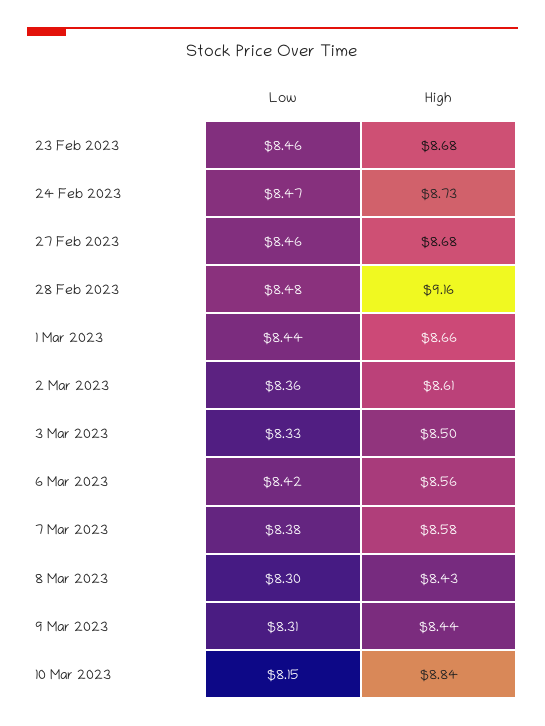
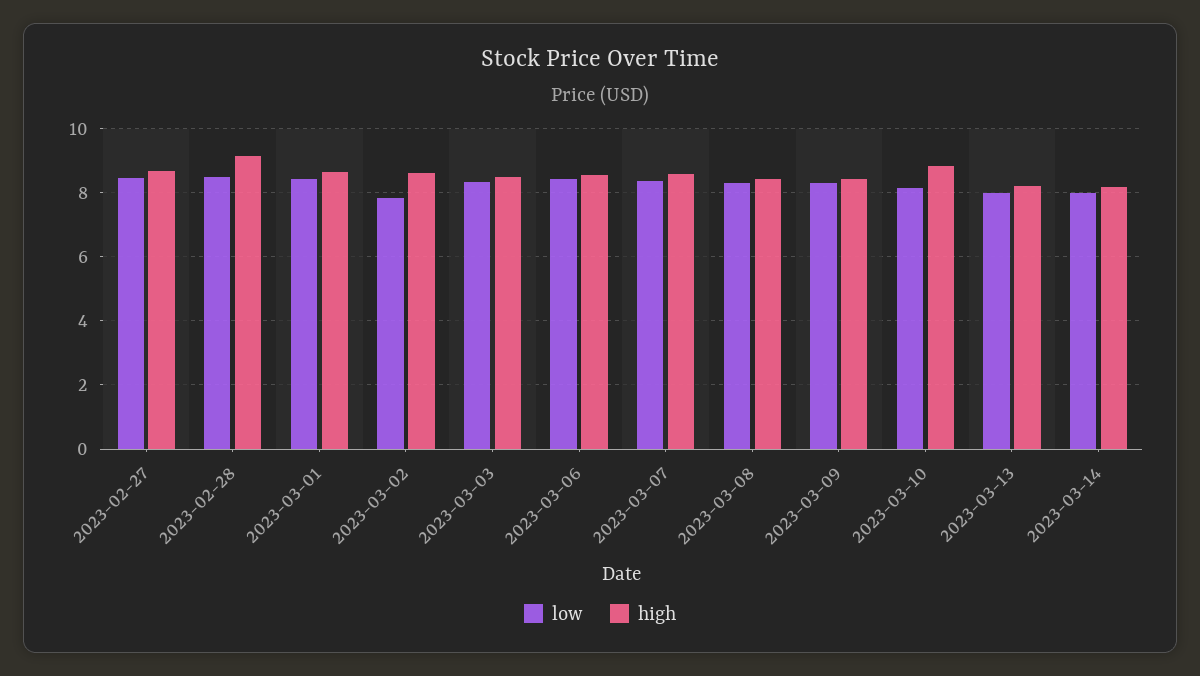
Low, 23 Feb 2023: 8.46 -> none
High, 23 Feb 2023: 8.68 -> none
Low, 24 Feb 2023: 8.47 -> none
High, 24 Feb 2023: 8.73 -> none
Low, 2 Mar 2023: 8.36 -> 7.8
Low, 2023-03-13: none -> 8
High, 2023-03-13: none -> 8.2
Low, 2023-03-14: none -> 8
High, 2023-03-14: none -> 8.2

